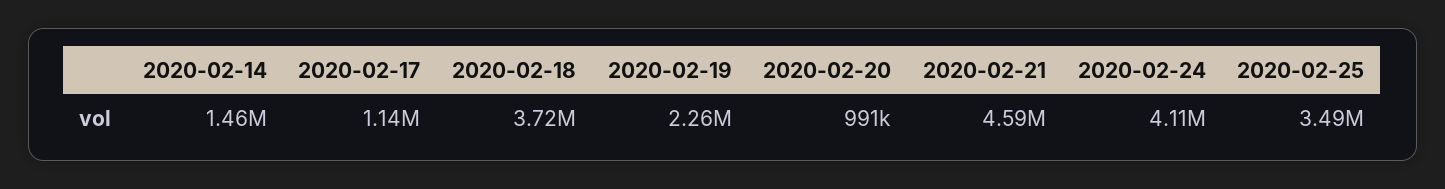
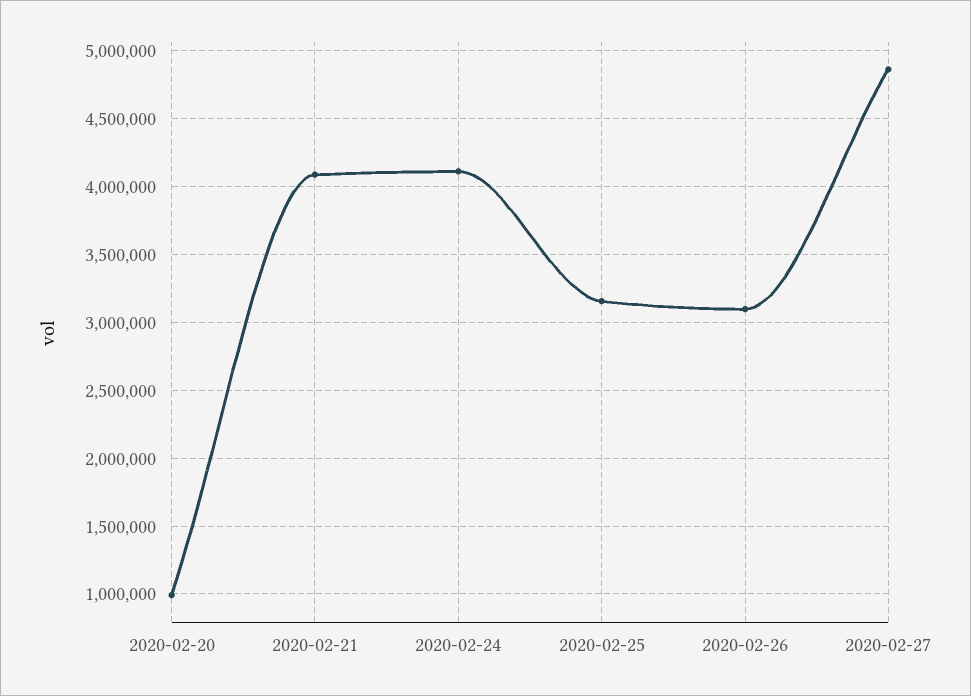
2020-02-14: 1460000 -> none
2020-02-17: 1140000 -> none
2020-02-18: 3720000 -> none
2020-02-19: 2260000 -> none
2020-02-21: 4590000 -> 4100000
2020-02-25: 3490000 -> 3150000
2020-02-26: none -> 3100000
2020-02-27: none -> 4850000

